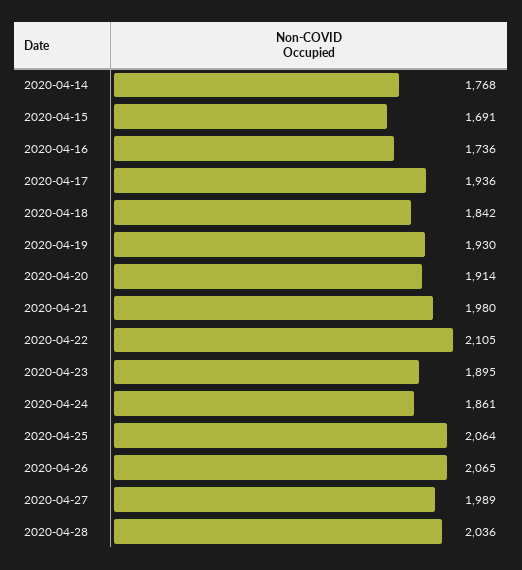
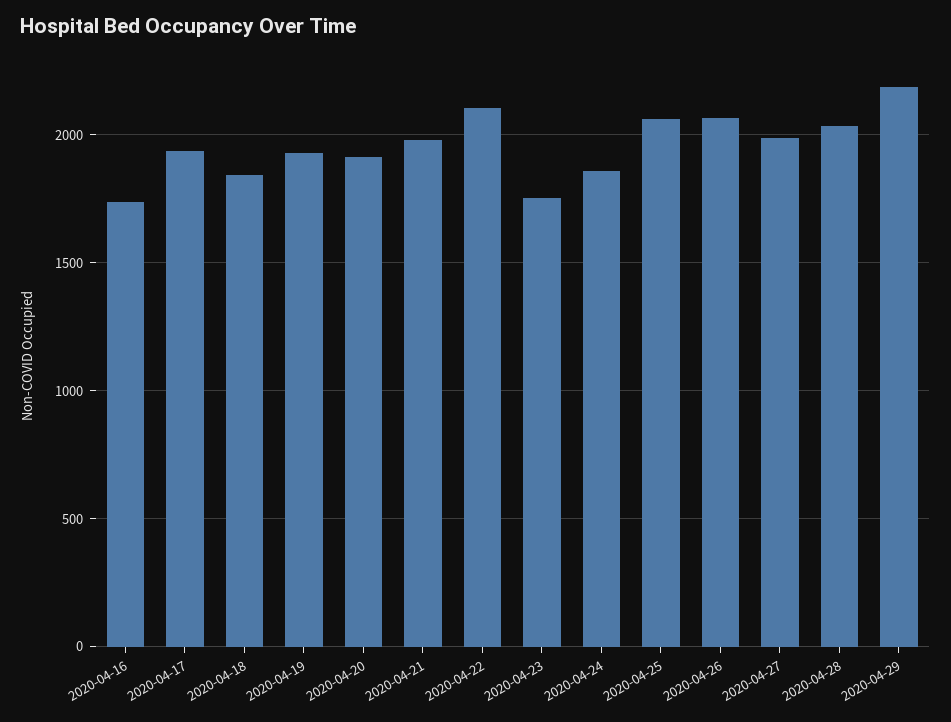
2020-04-14: 1768 -> none
2020-04-15: 1691 -> none
2020-04-23: 1895 -> 1750
2020-04-29: none -> 2200

